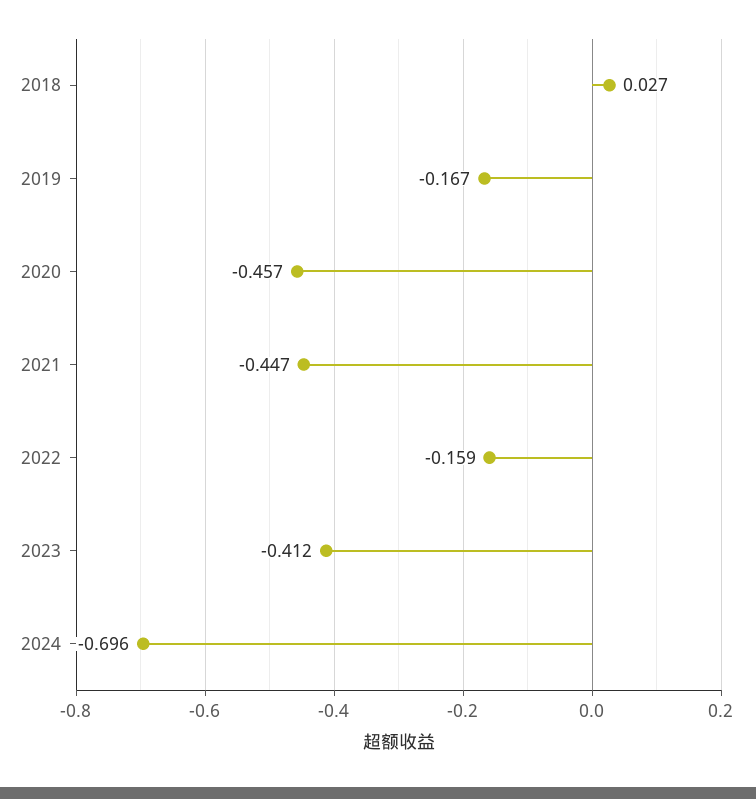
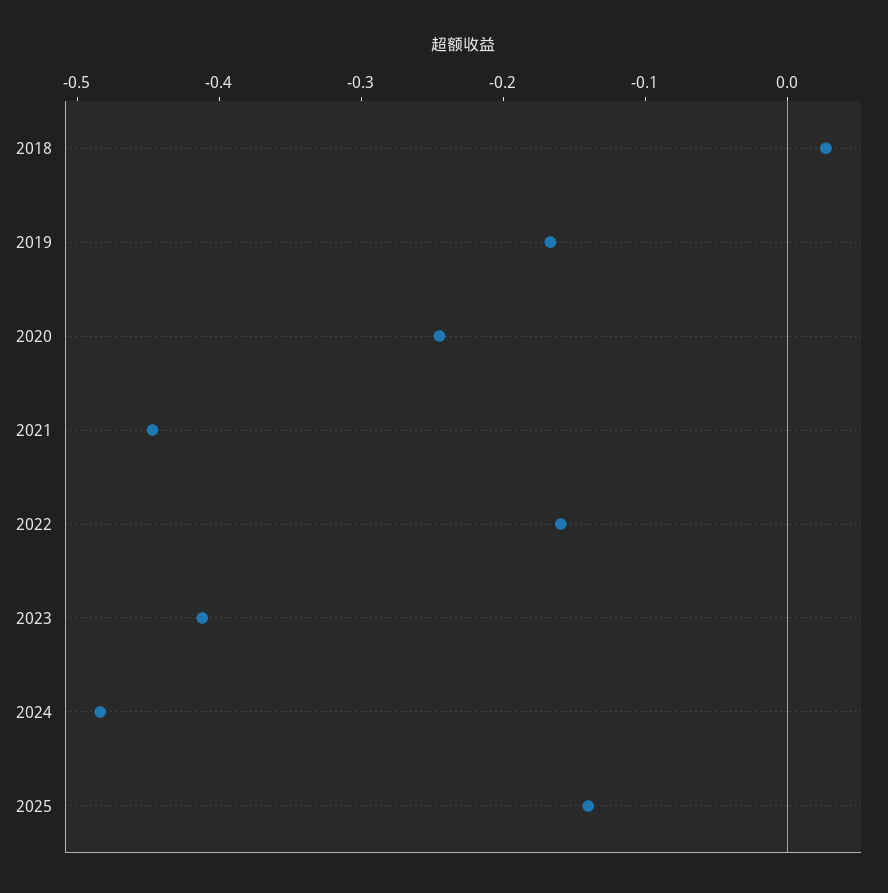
2020: -0.457 -> -0.24
2024: -0.696 -> -0.48
2025: none -> -0.14

